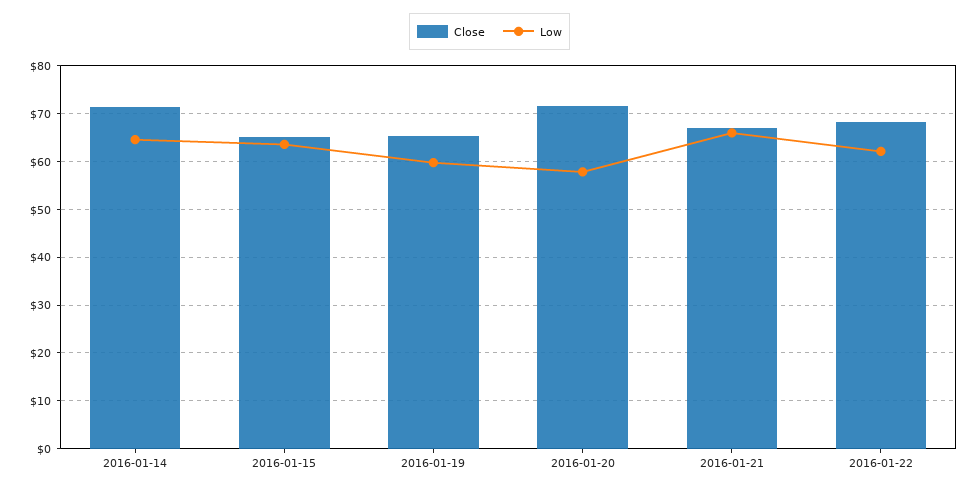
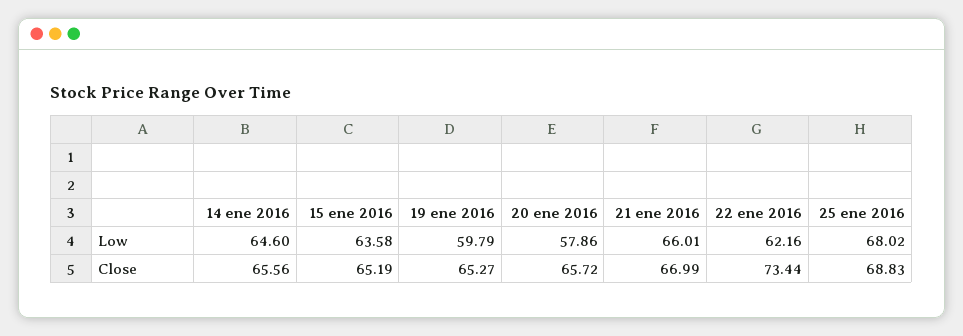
Close, 2016-01-14: 72 -> 65.56
Close, 2016-01-20: 72 -> 65.72
Close, 2016-01-22: 68 -> 73.44
Low, 25 ene 2016: none -> 68.02
Close, 25 ene 2016: none -> 68.83

